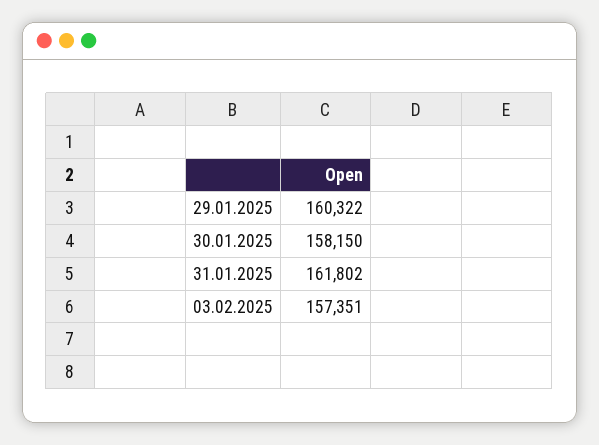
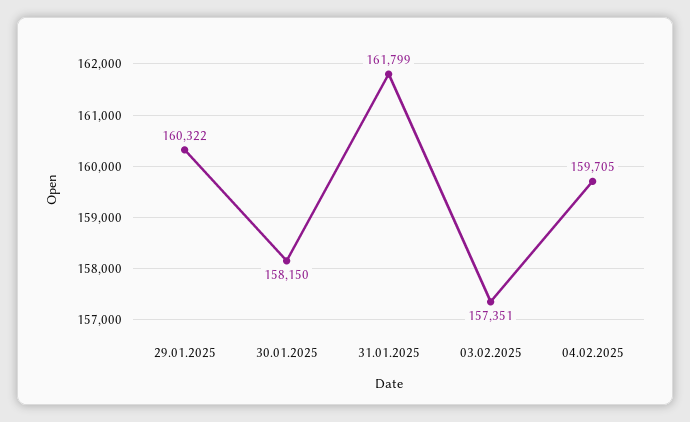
31.01.2025: 161802 -> 161799
04.02.2025: none -> 159705

